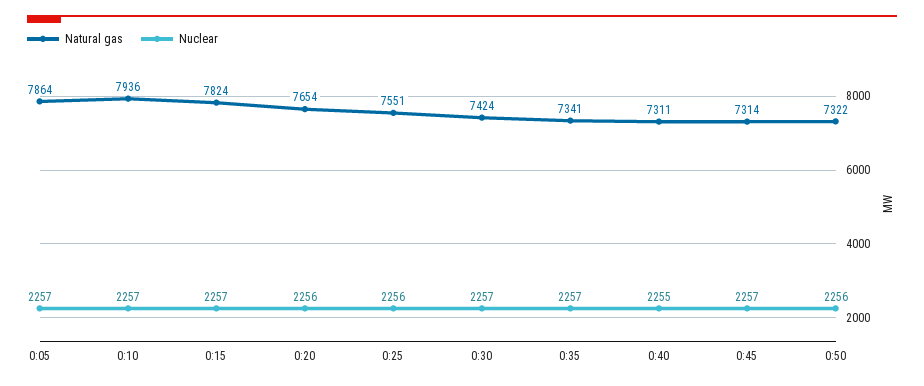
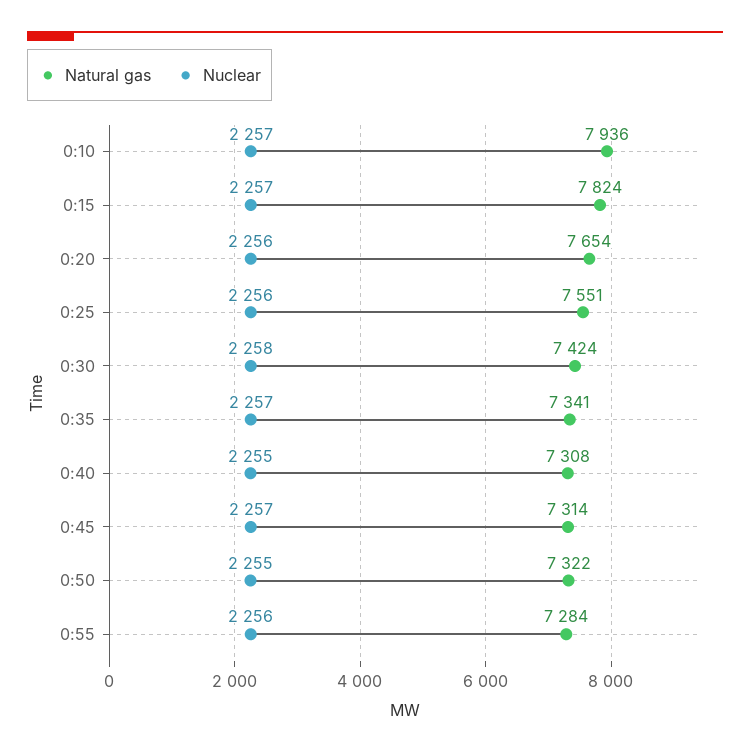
Natural gas, 0:05: 7864 -> none
Nuclear, 0:05: 2257 -> none
Nuclear, 0:30: 2257 -> 2258
Natural gas, 0:40: 7311 -> 7308
Nuclear, 0:50: 2256 -> 2255
Natural gas, 0:55: none -> 7284
Nuclear, 0:55: none -> 2256

